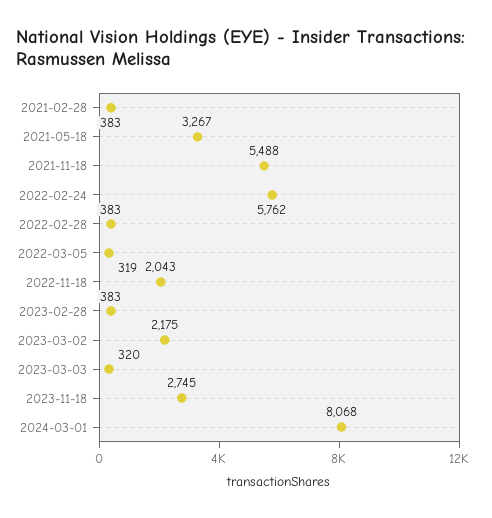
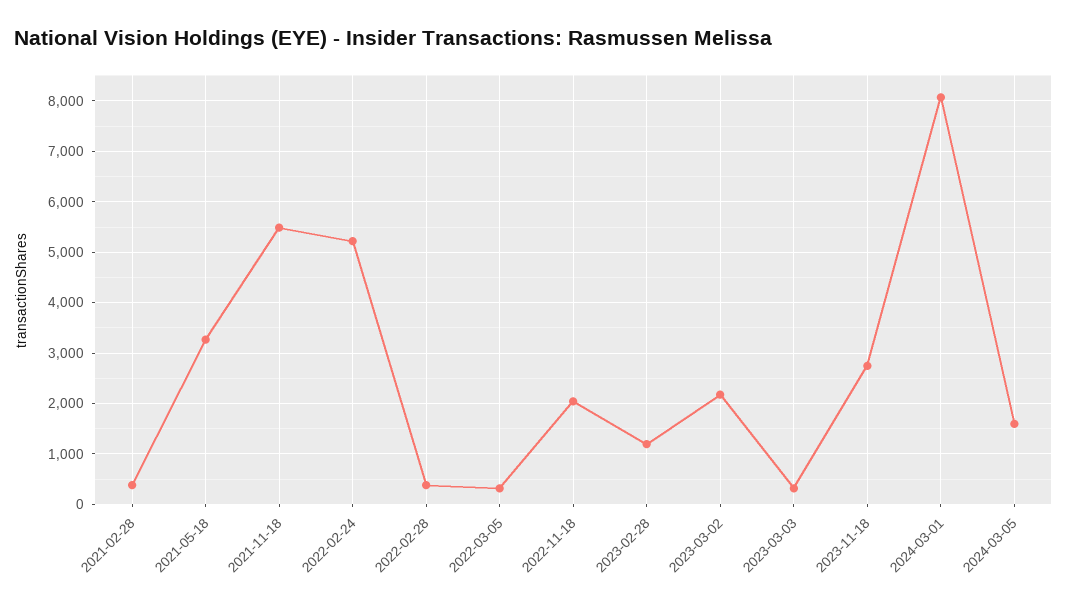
2022-02-24: 5762 -> 5200
2023-02-28: 383 -> 1200
2024-03-05: none -> 1600

